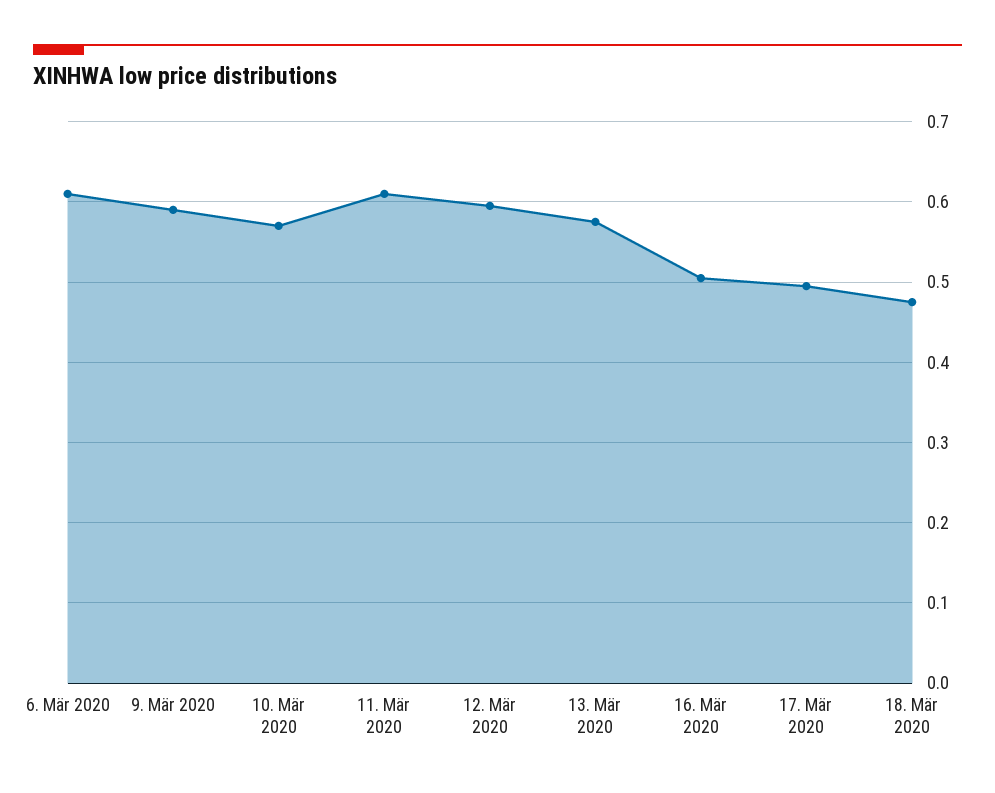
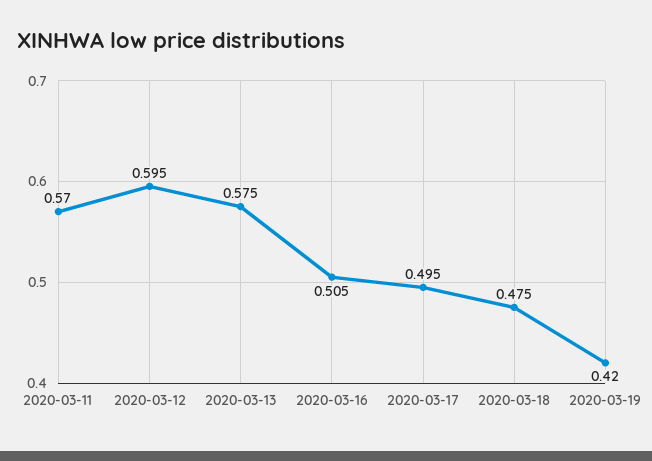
6. Mär 2020: 0.61 -> none
9. Mär 2020: 0.59 -> none
10. Mär 2020: 0.57 -> none
11. Mär 2020: 0.61 -> 0.57
2020-03-19: none -> 0.42

